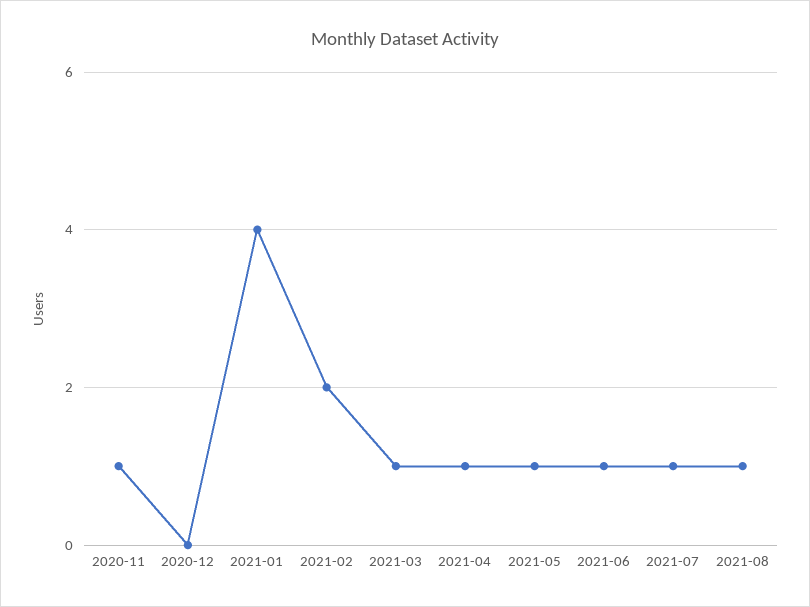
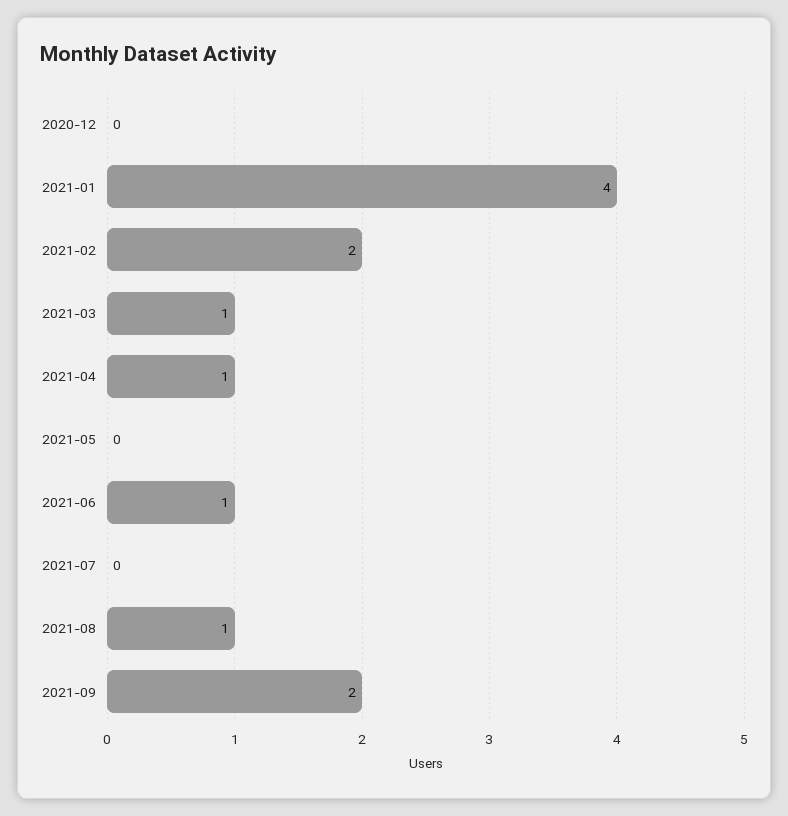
2020-11: 1 -> none
2021-05: 1 -> 0
2021-07: 1 -> 0
2021-09: none -> 2

